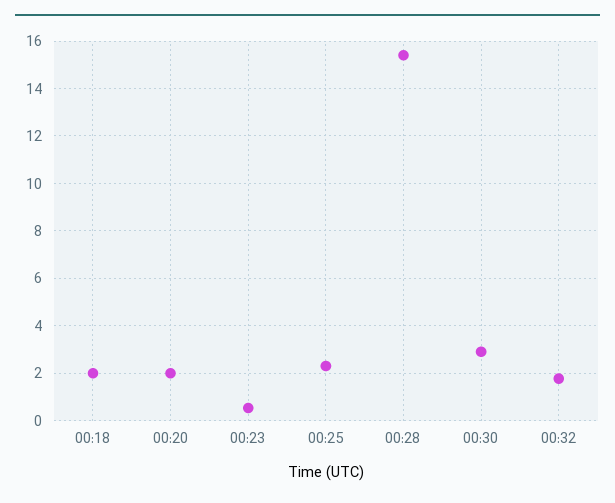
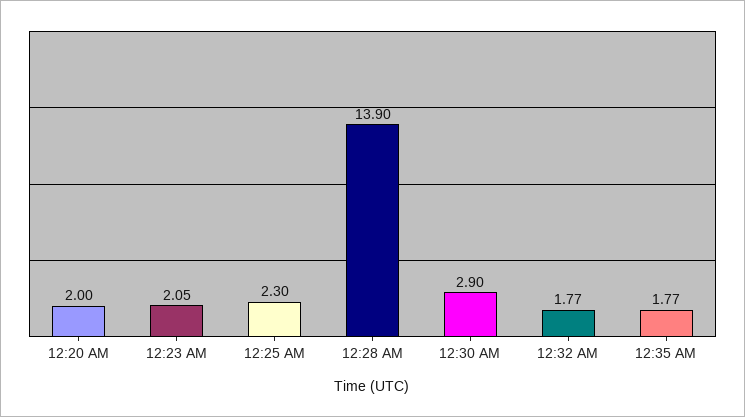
00:18: 2 -> none
00:23: 0.5 -> 2.05
00:28: 15.5 -> 13.9
12:35 AM: none -> 1.77

